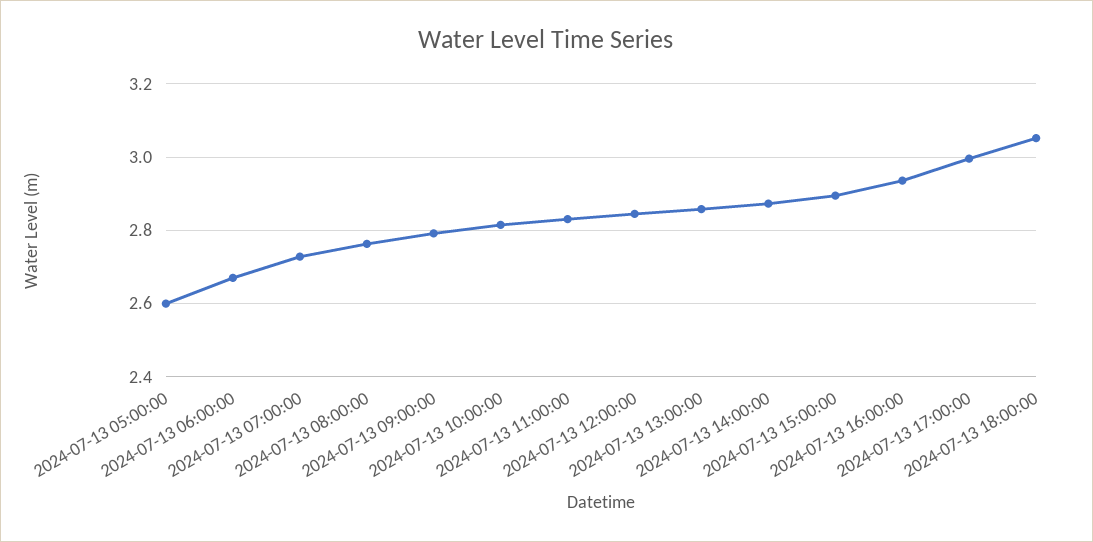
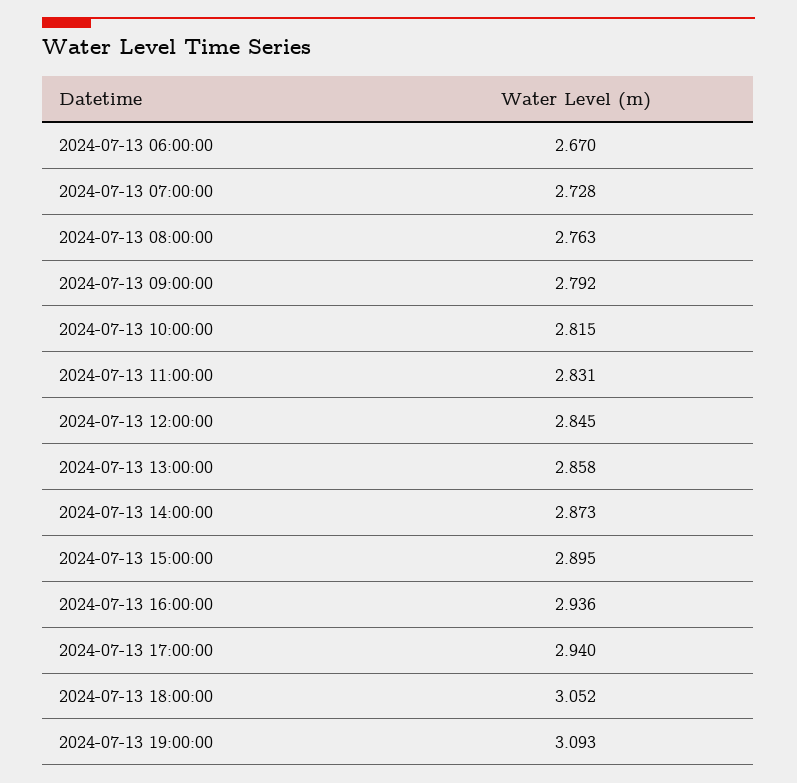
2024-07-13 05:00:00: 2.6 -> none
2024-07-13 17:00:00: 3 -> 2.94
2024-07-13 19:00:00: none -> 3.093

